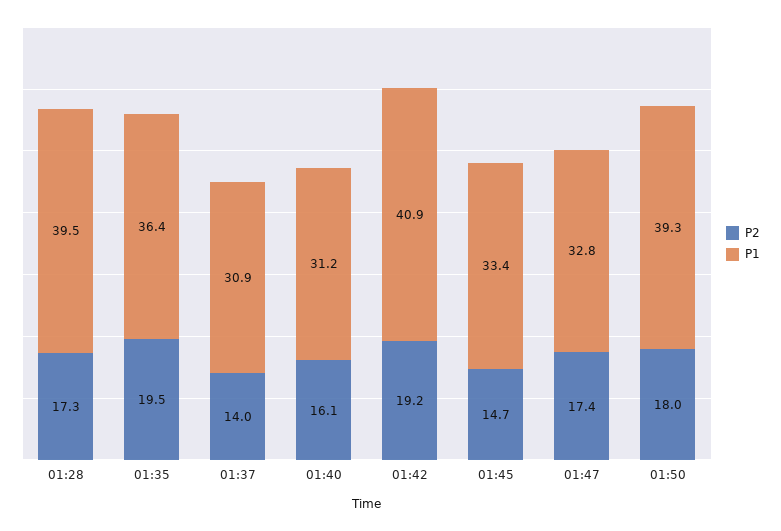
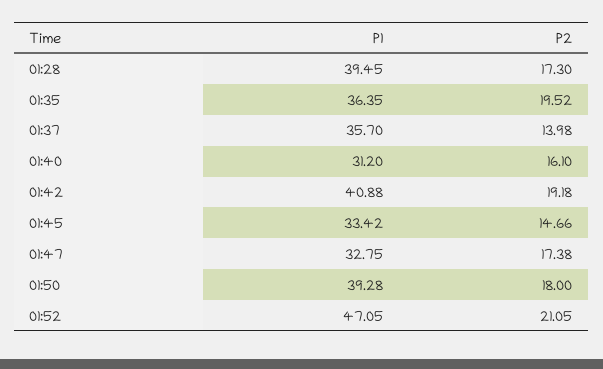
P1, 01:37: 30.9 -> 35.7
P1, 01:52: none -> 47.05
P2, 01:52: none -> 21.05

